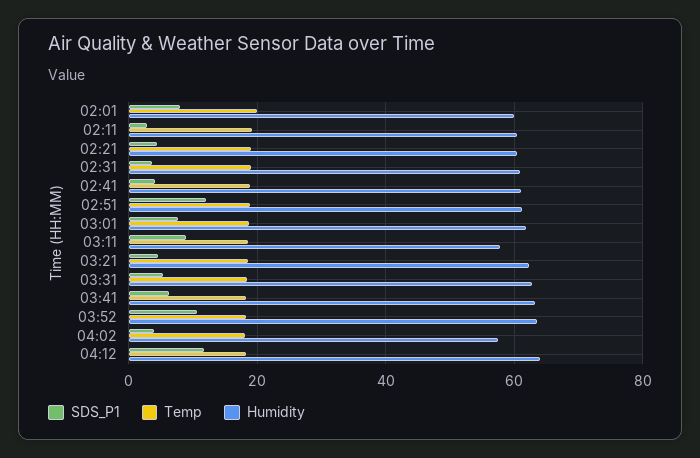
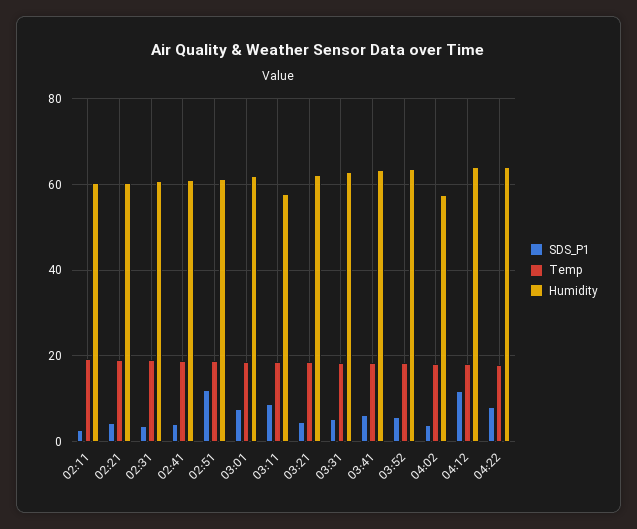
SDS_P1, 02:01: 8 -> none
Temp, 02:01: 20 -> none
Humidity, 02:01: 60 -> none
SDS_P1, 03:52: 10 -> 6
SDS_P1, 04:22: none -> 8
Temp, 04:22: none -> 18
Humidity, 04:22: none -> 64

